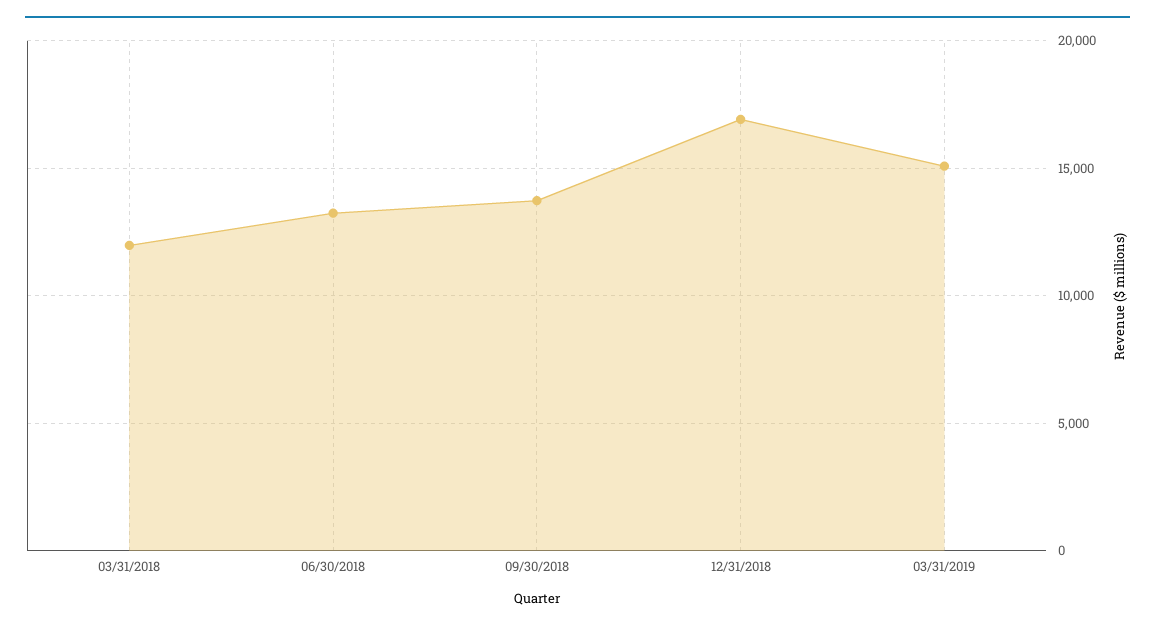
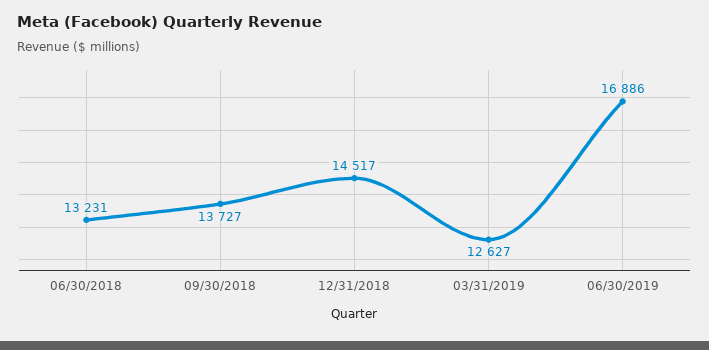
03/31/2018: 12000 -> none
12/31/2018: 17000 -> 14517
03/31/2019: 15000 -> 12627
06/30/2019: none -> 16886

